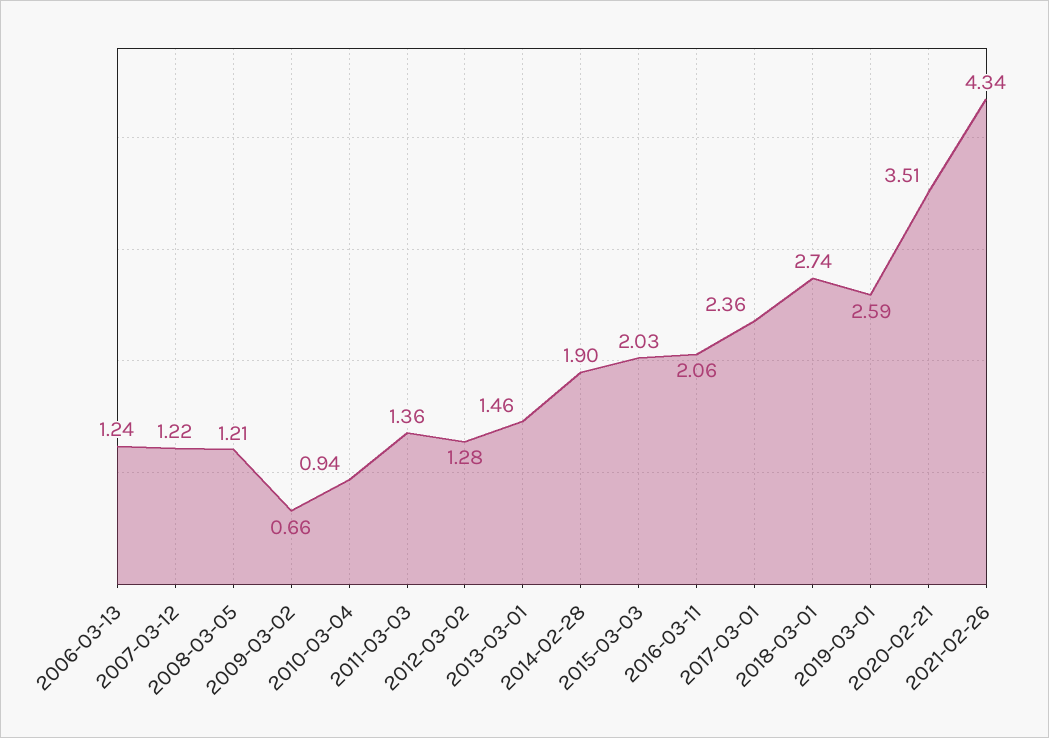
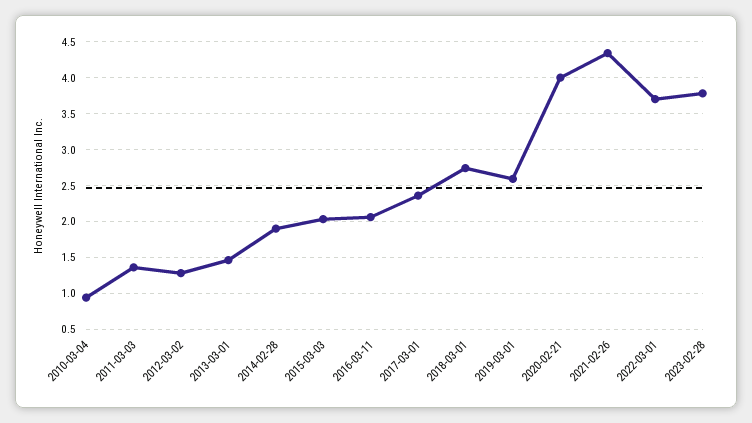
2006-03-13: 1.24 -> none
2007-03-12: 1.22 -> none
2008-03-05: 1.21 -> none
2009-03-02: 0.66 -> none
2020-02-21: 3.51 -> 4
2022-03-01: none -> 3.7
2023-02-28: none -> 3.8

